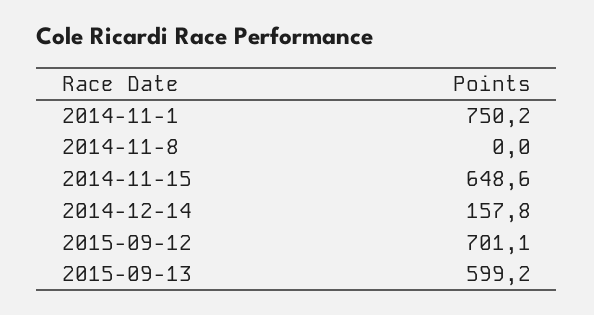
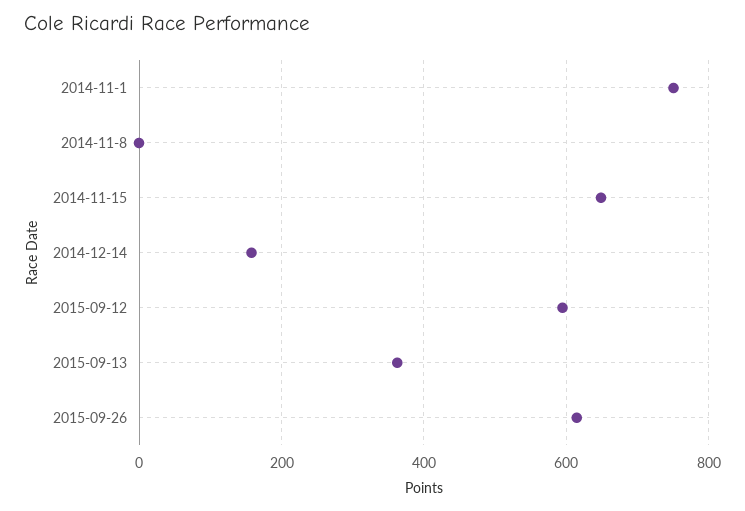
2015-09-12: 701.1 -> 600
2015-09-13: 599.2 -> 360
2015-09-26: none -> 620

